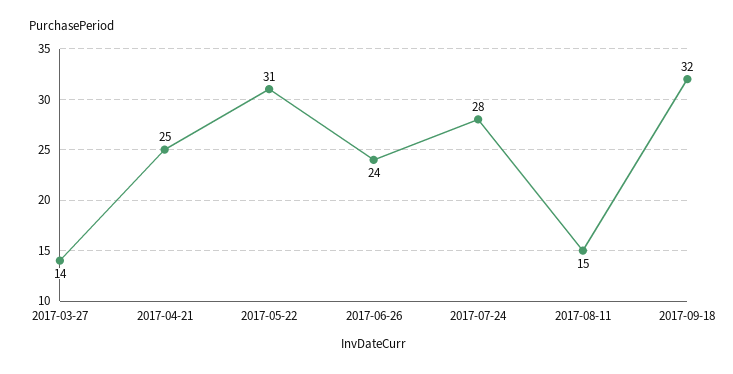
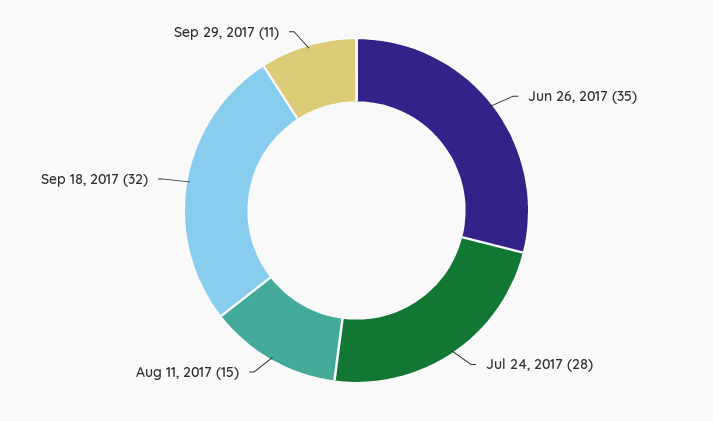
2017-03-27: 14 -> none
2017-04-21: 25 -> none
2017-05-22: 31 -> none
2017-06-26: 24 -> 35
Sep 29, 2017: none -> 11

